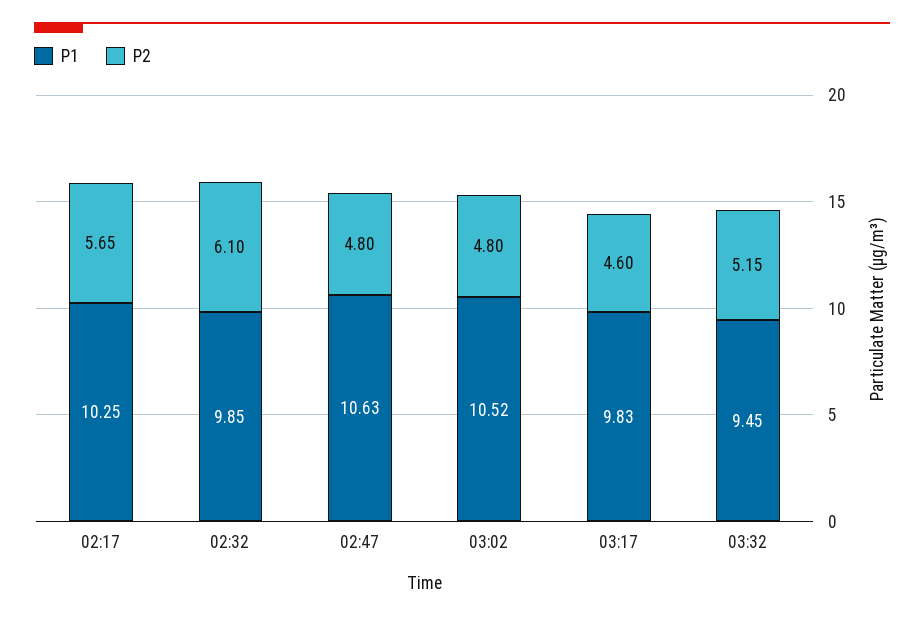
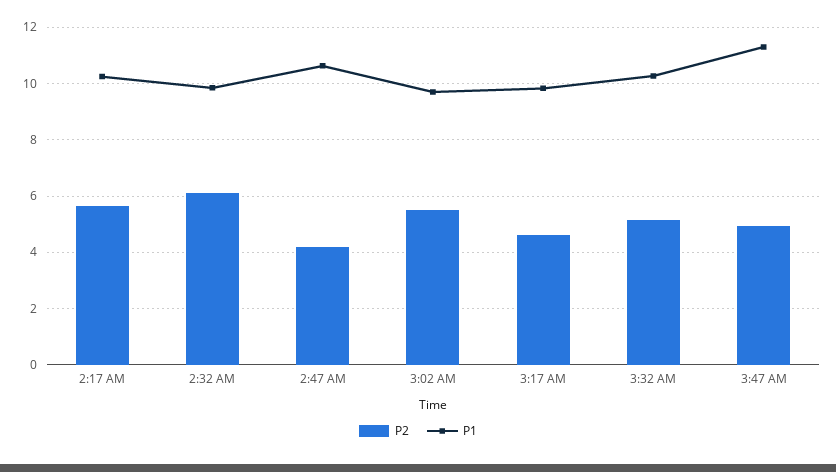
P2, 02:47: 4.8 -> 4.25
P1, 03:02: 10.52 -> 9.75
P2, 03:02: 4.8 -> 5.5
P1, 03:32: 9.45 -> 10.25
P2, 3:47 AM: none -> 5
P1, 3:47 AM: none -> 11.25

